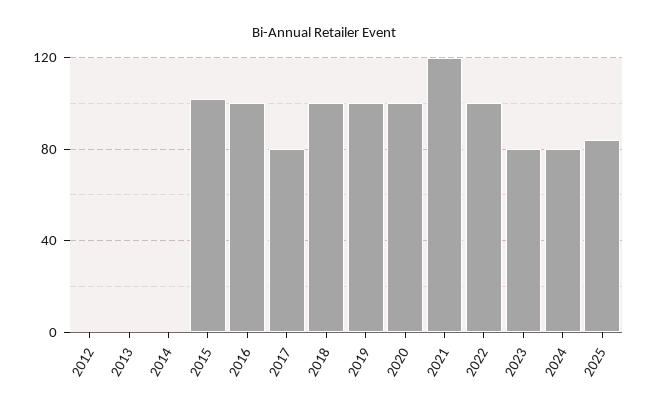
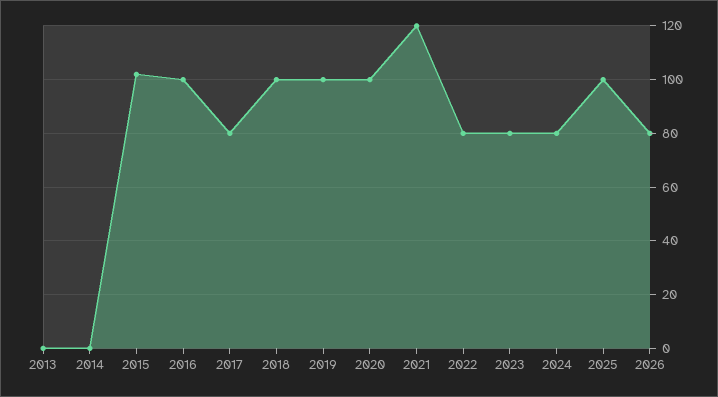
2012: 0 -> none
2022: 100 -> 80
2025: 85 -> 100
2026: none -> 80

